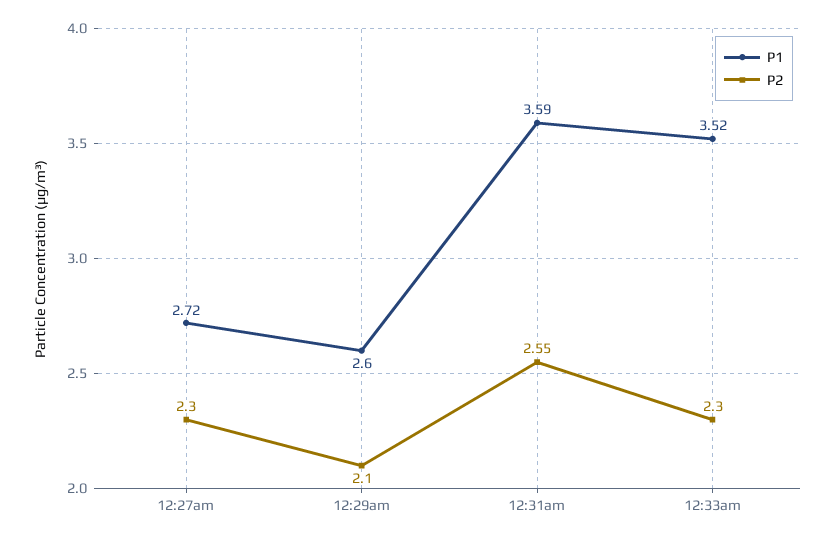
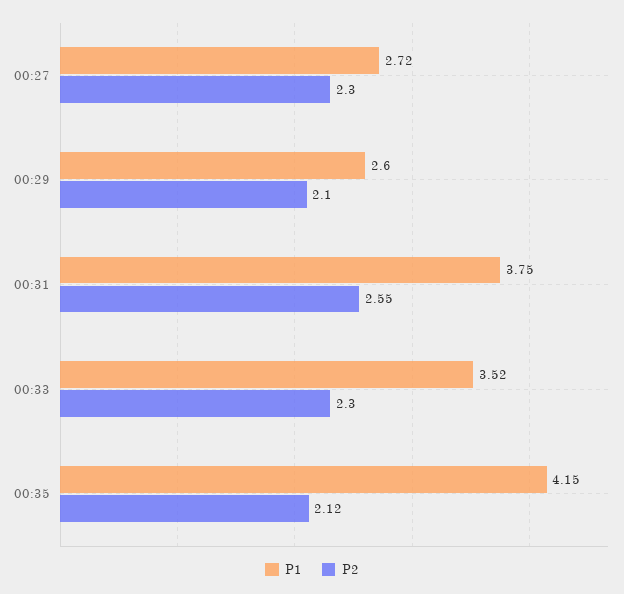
P1, 12:31am: 3.59 -> 3.75
P1, 00:35: none -> 4.15
P2, 00:35: none -> 2.12

